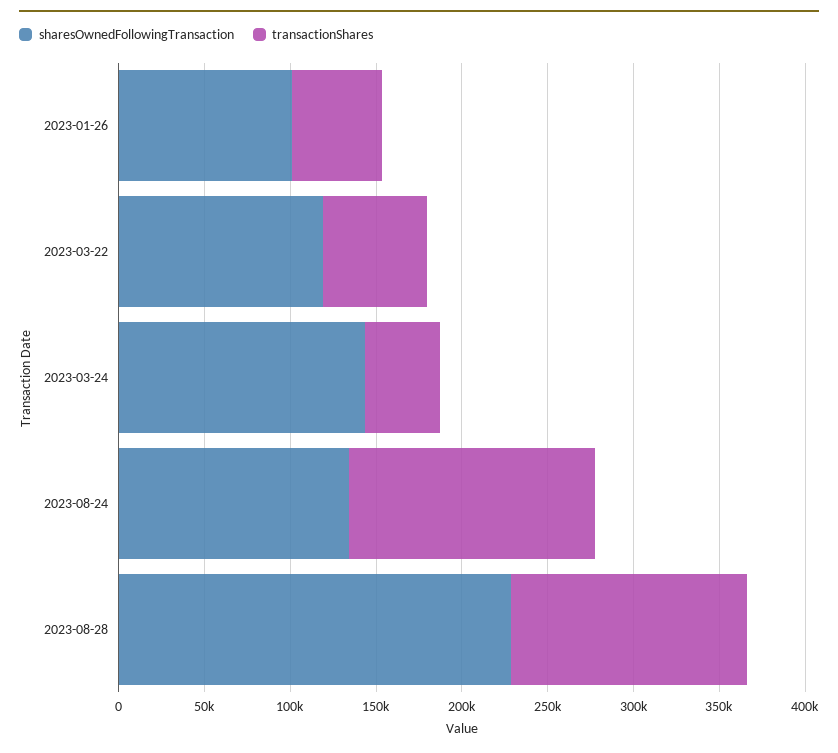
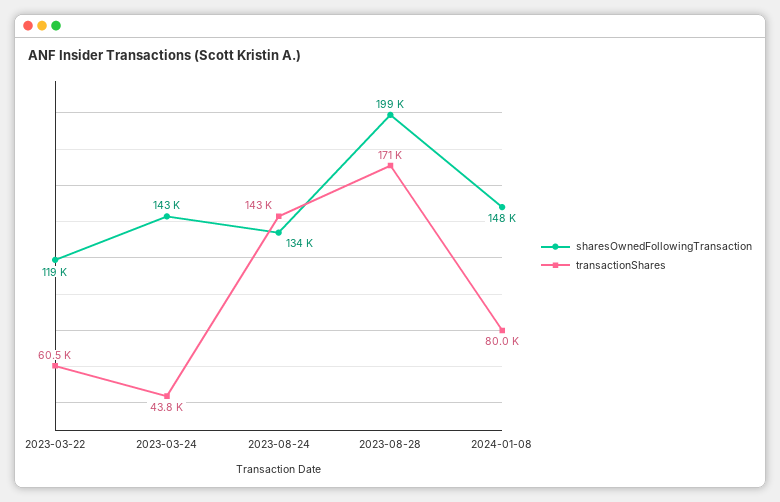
sharesOwnedFollowingTransaction, 2023-01-26: 100000 -> none
transactionShares, 2023-01-26: 50000 -> none
sharesOwnedFollowingTransaction, 2023-08-28: 230000 -> 199000
transactionShares, 2023-08-28: 140000 -> 171000
sharesOwnedFollowingTransaction, 2024-01-08: none -> 148000
transactionShares, 2024-01-08: none -> 80000

